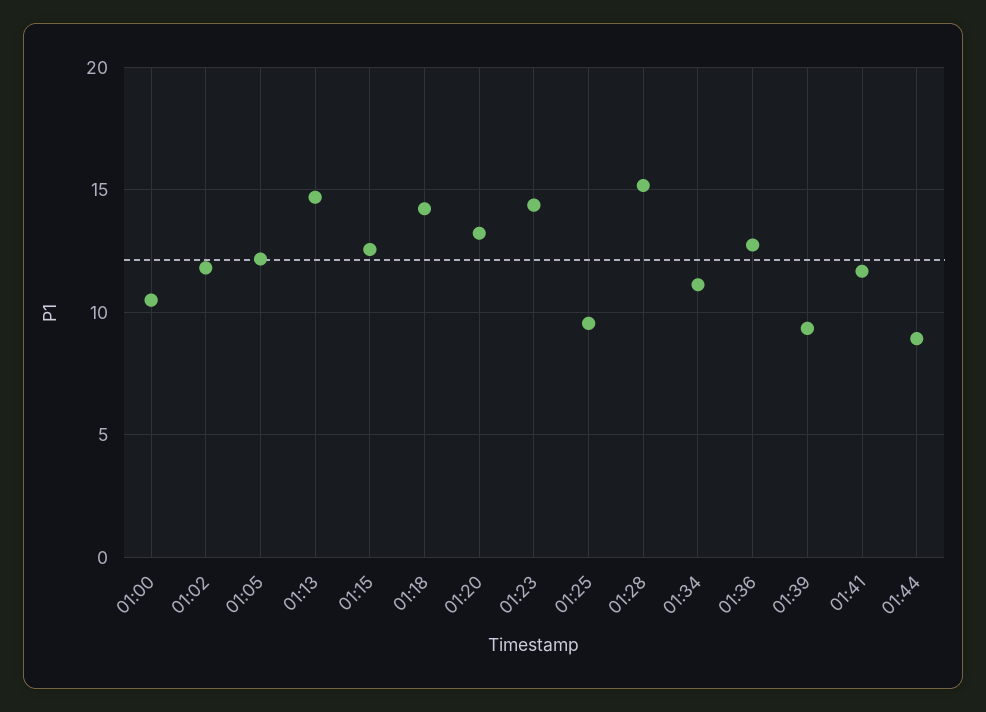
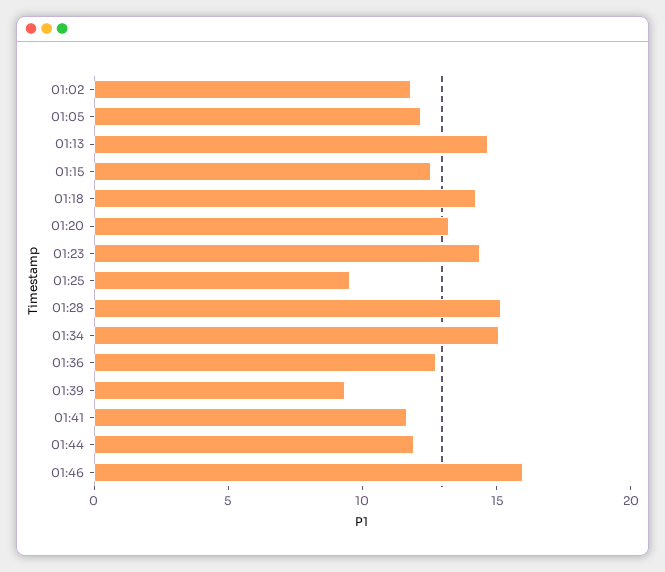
01:00: 10.5 -> none
01:34: 11 -> 15
01:44: 9 -> 12
01:46: none -> 16

